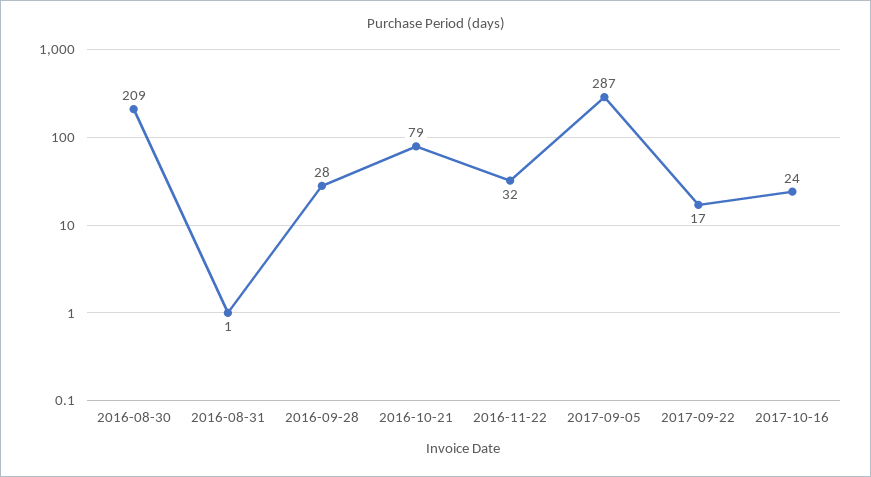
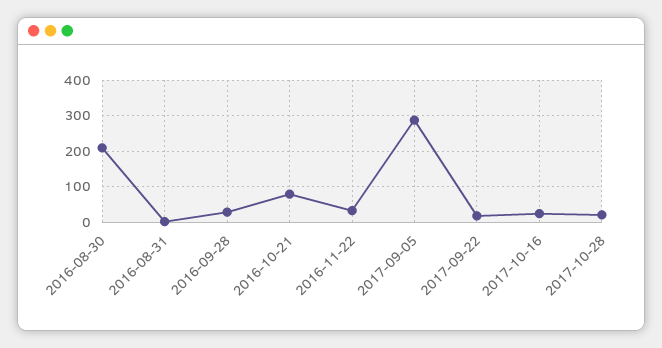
2017-10-28: none -> 20

